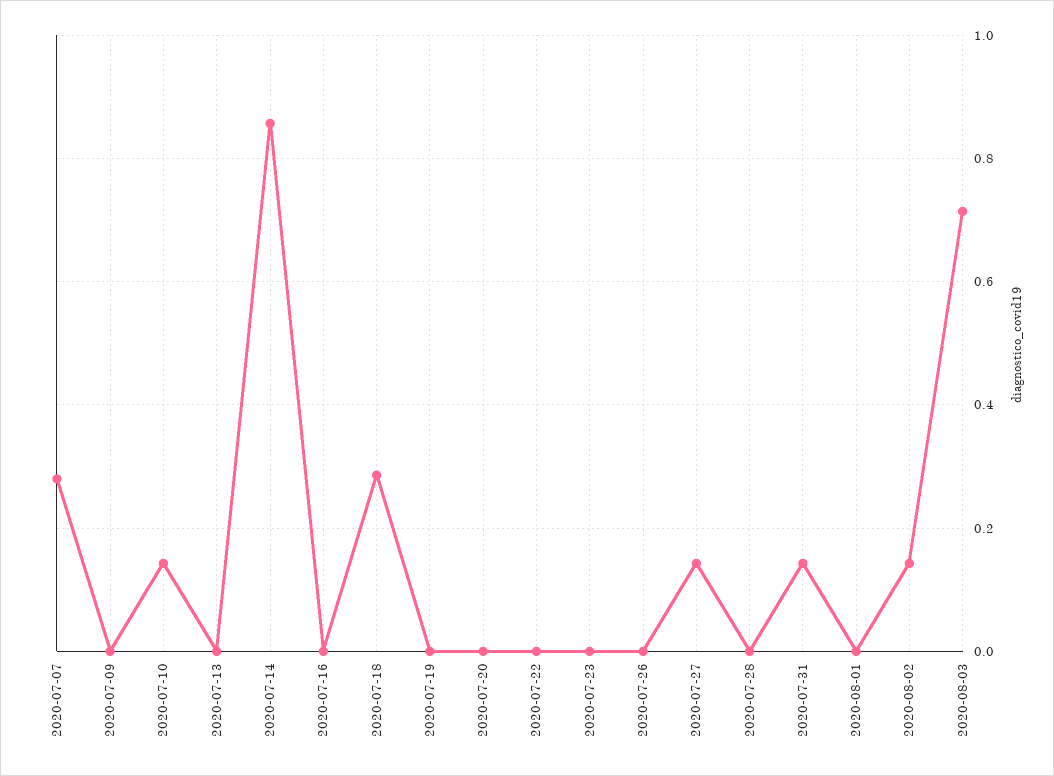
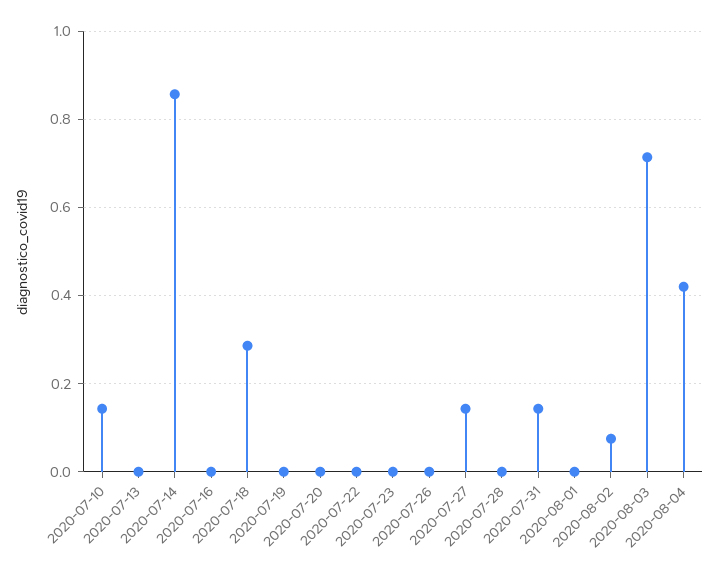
2020-07-07: 0.28 -> none
2020-07-09: 0 -> none
2020-08-02: 0.14 -> 0.08
2020-08-04: none -> 0.42

